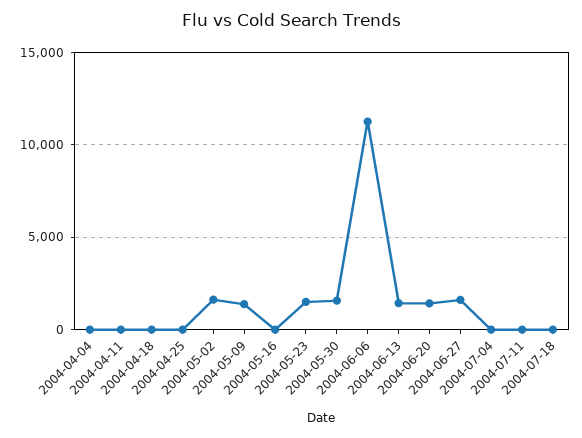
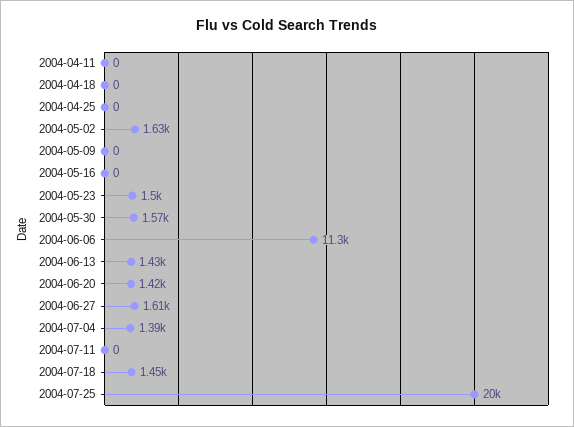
2004-04-04: 0 -> none
2004-05-09: 1500 -> 0
2004-07-04: 0 -> 1390
2004-07-18: 0 -> 1450
2004-07-25: none -> 20000

